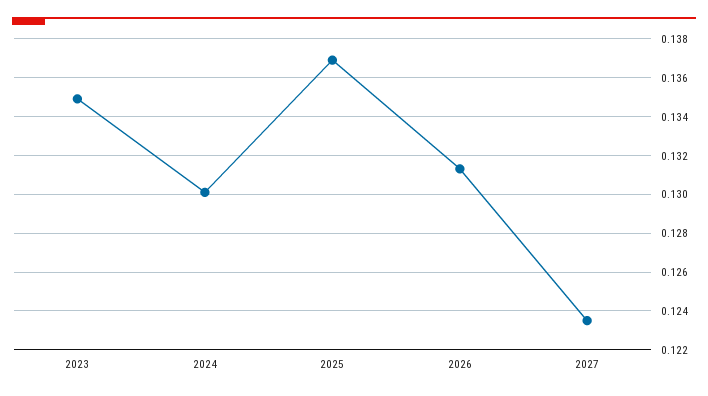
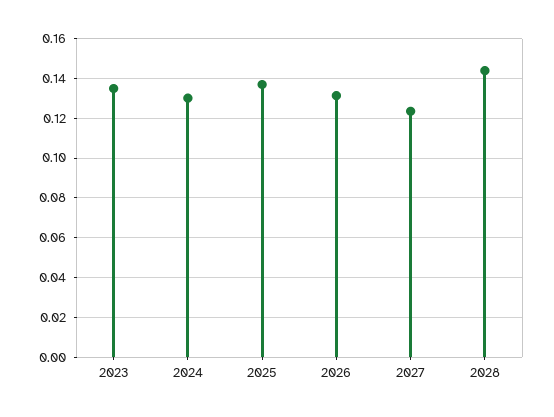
2028: none -> 0.145

